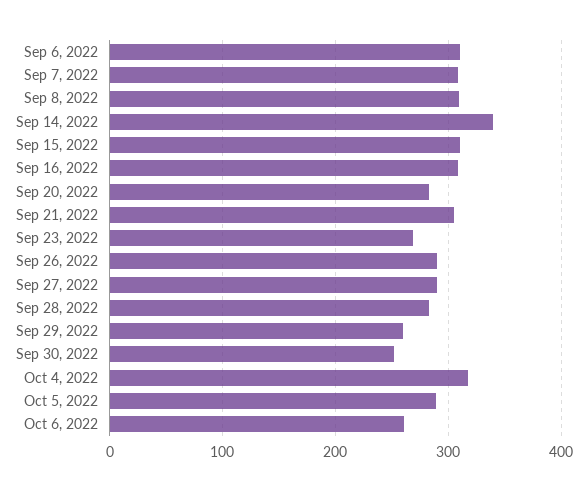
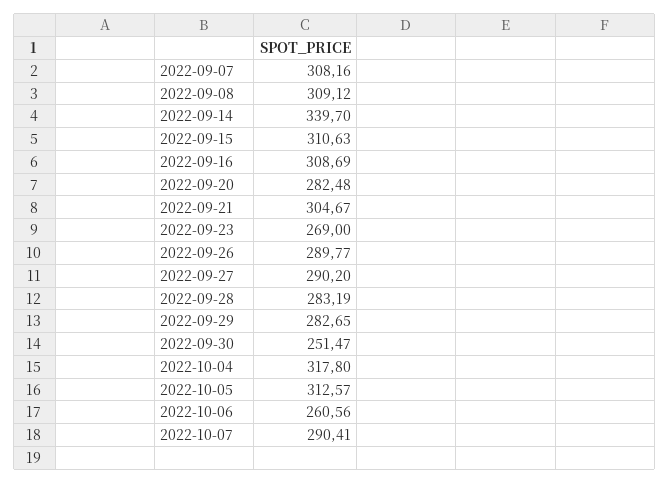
Sep 6, 2022: 310 -> none
Sep 29, 2022: 260 -> 282.65
Oct 5, 2022: 290 -> 312.57
2022-10-07: none -> 290.41

